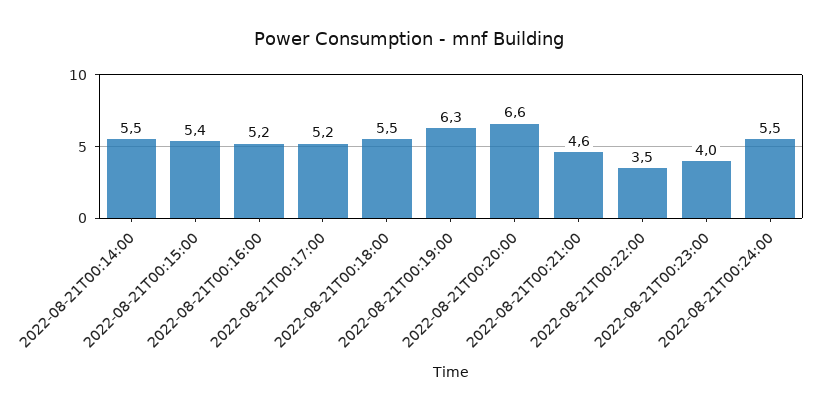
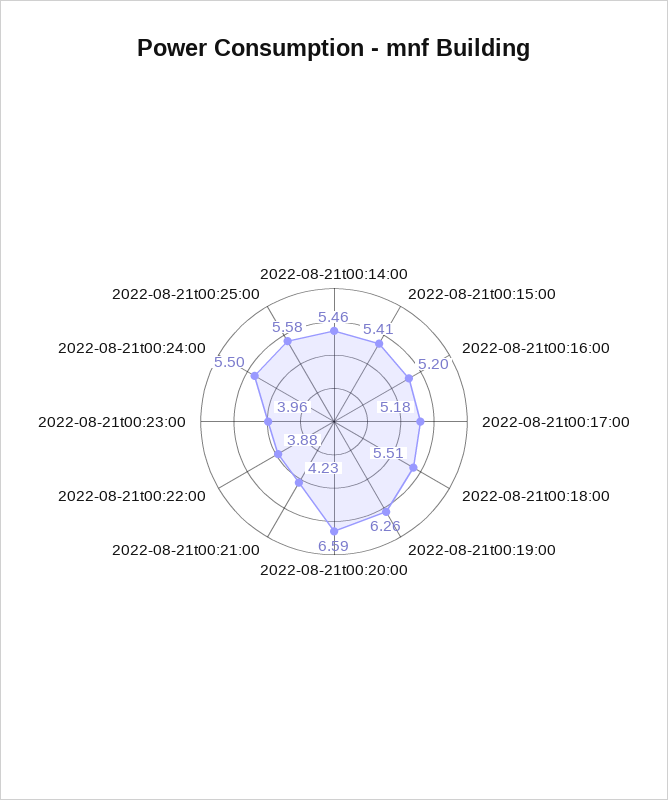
2022-08-21T00:21:00: 4.6 -> 4.23
2022-08-21T00:22:00: 3.5 -> 3.88
2022-08-21t00:25:00: none -> 5.58

